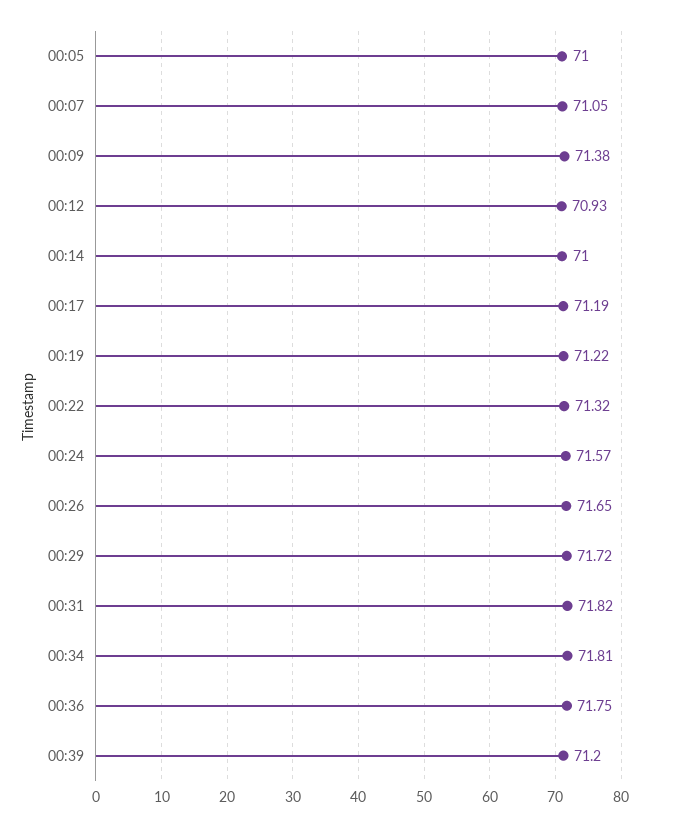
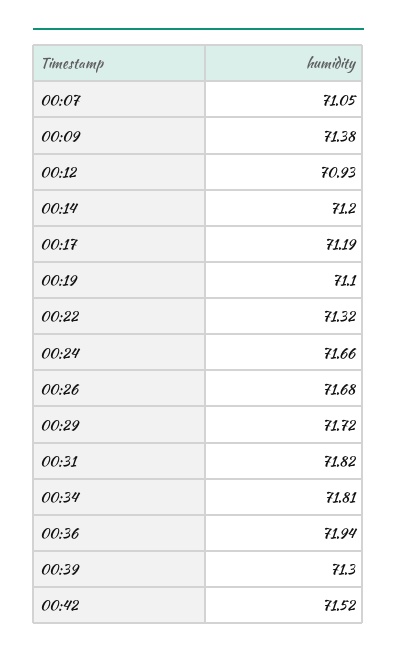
00:05: 71 -> none
00:14: 71 -> 71.2
00:19: 71.22 -> 71.1
00:24: 71.57 -> 71.66
00:26: 71.65 -> 71.68
00:36: 71.75 -> 71.94
00:39: 71.2 -> 71.3
00:42: none -> 71.52

